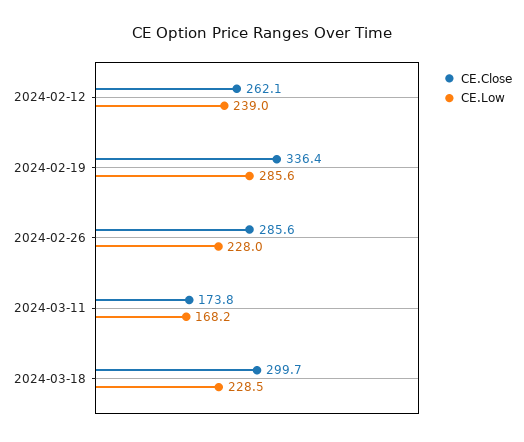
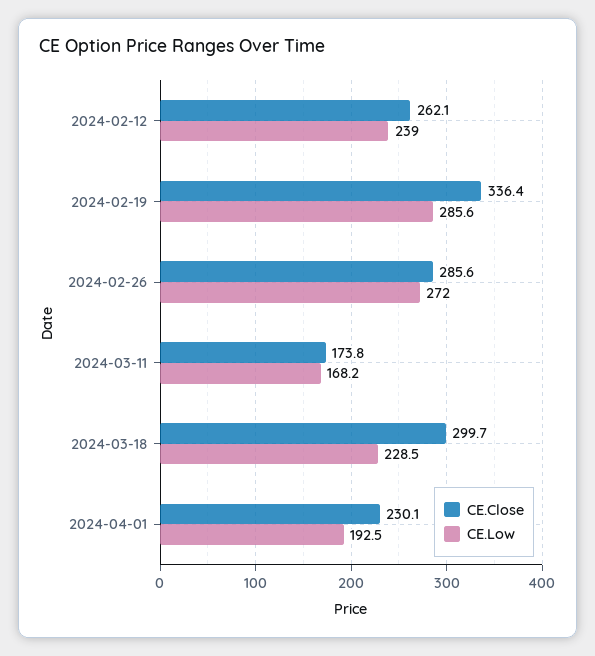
CE.Low, 2024-02-26: 228 -> 272
CE.Close, 2024-04-01: none -> 230.1
CE.Low, 2024-04-01: none -> 192.5

